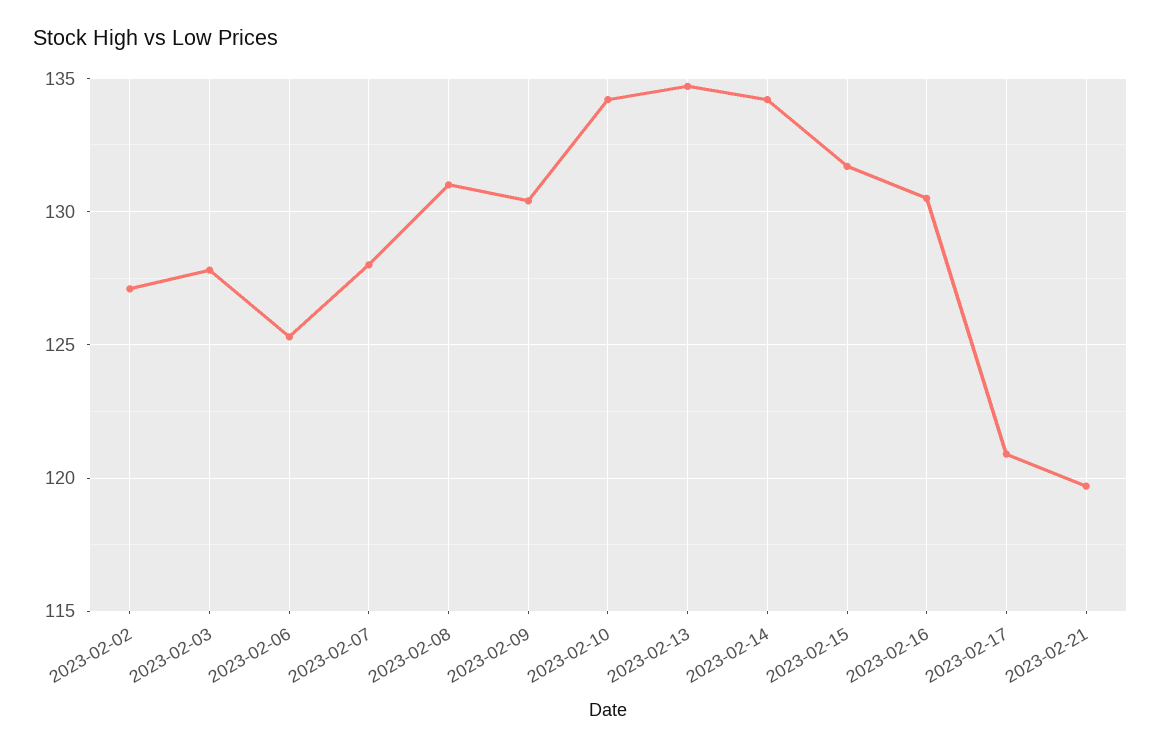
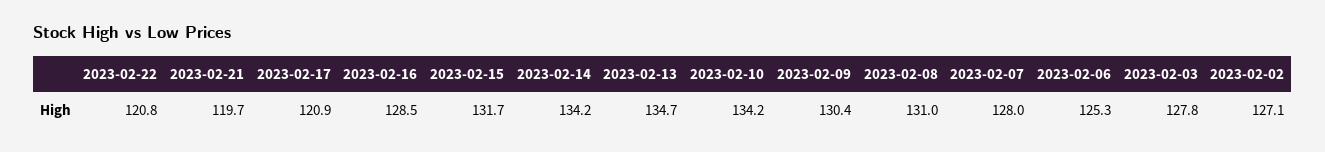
2023-02-16: 130.5 -> 128.5
2023-02-22: none -> 120.8

